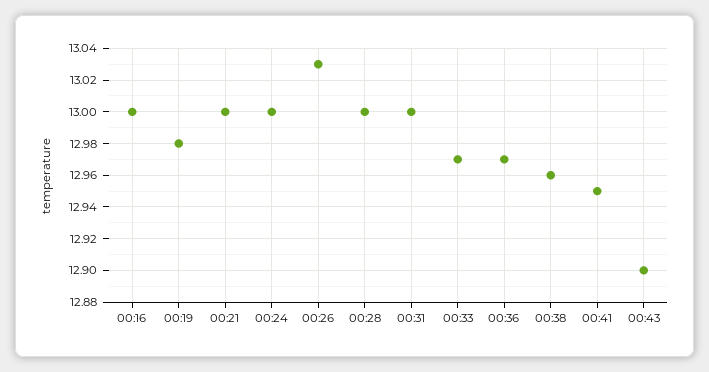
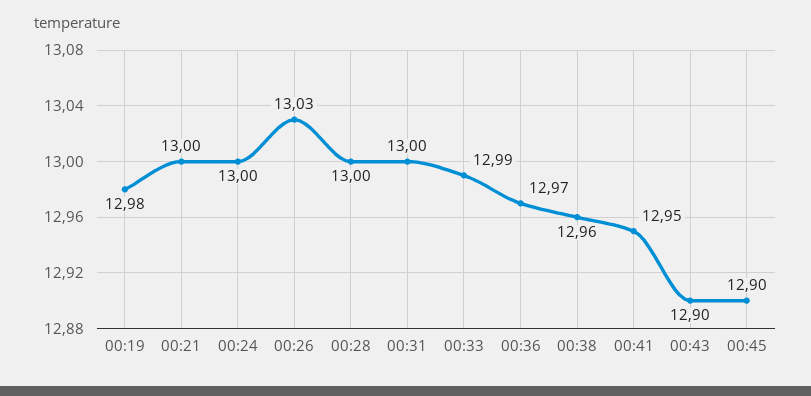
00:16: 13 -> none
00:33: 12.97 -> 12.99
00:45: none -> 12.9

